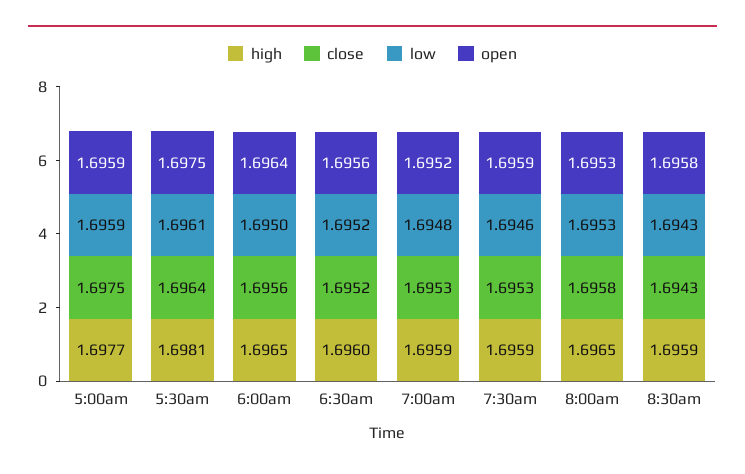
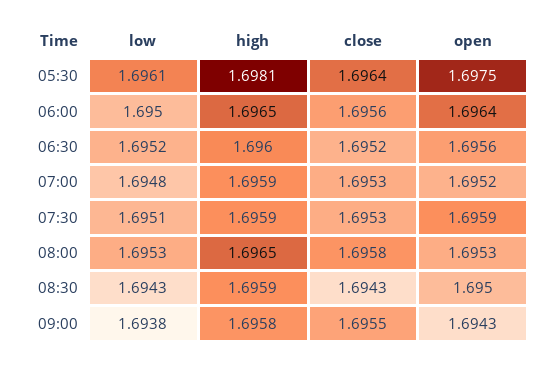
high, 5:00am: 1.6977 -> none
close, 5:00am: 1.6975 -> none
low, 5:00am: 1.6959 -> none
open, 5:00am: 1.6959 -> none
low, 7:30am: 1.6946 -> 1.6951
open, 8:30am: 1.6958 -> 1.695
low, 09:00: none -> 1.6938
high, 09:00: none -> 1.6958
close, 09:00: none -> 1.6955
open, 09:00: none -> 1.6943

